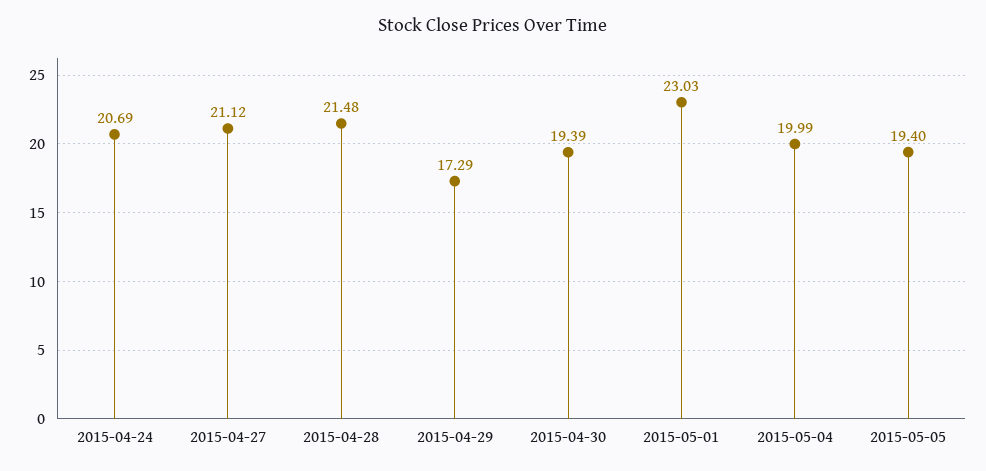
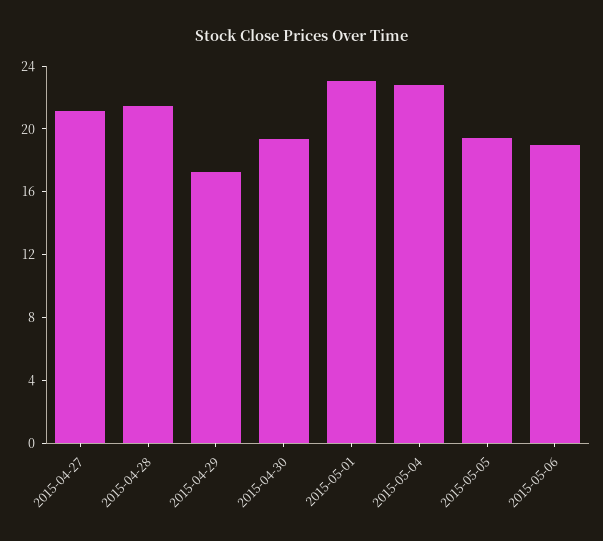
2015-04-24: 20.69 -> none
2015-05-04: 19.99 -> 23
2015-05-06: none -> 19

